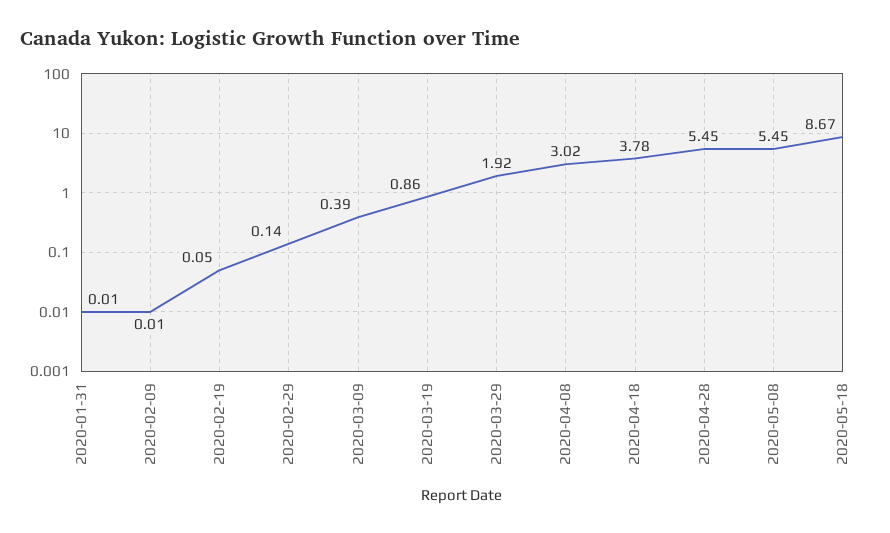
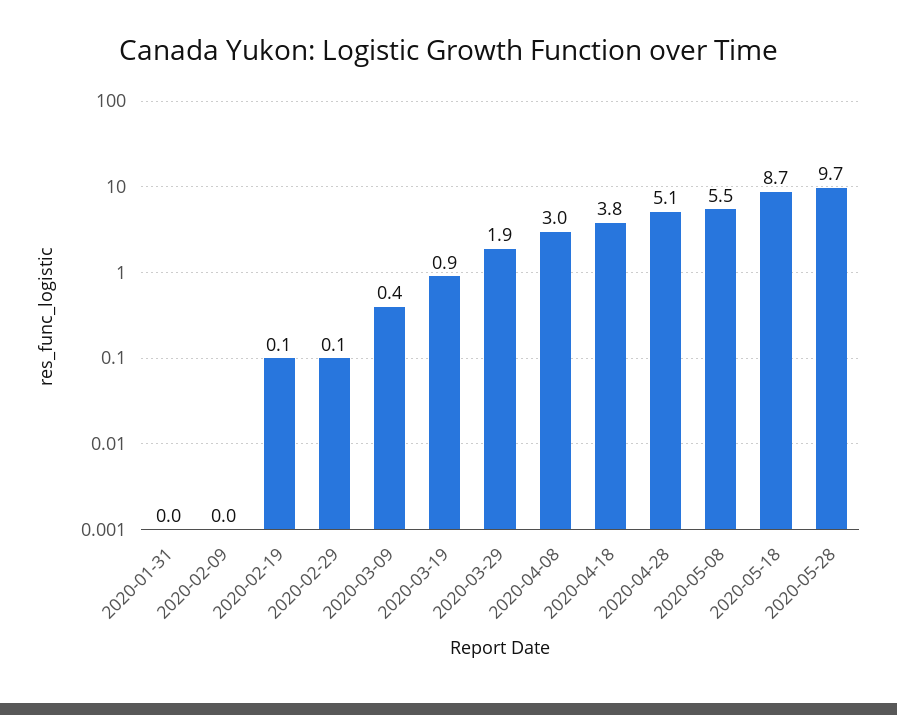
2020-04-28: 5.45 -> 5.1
2020-05-28: none -> 9.7

